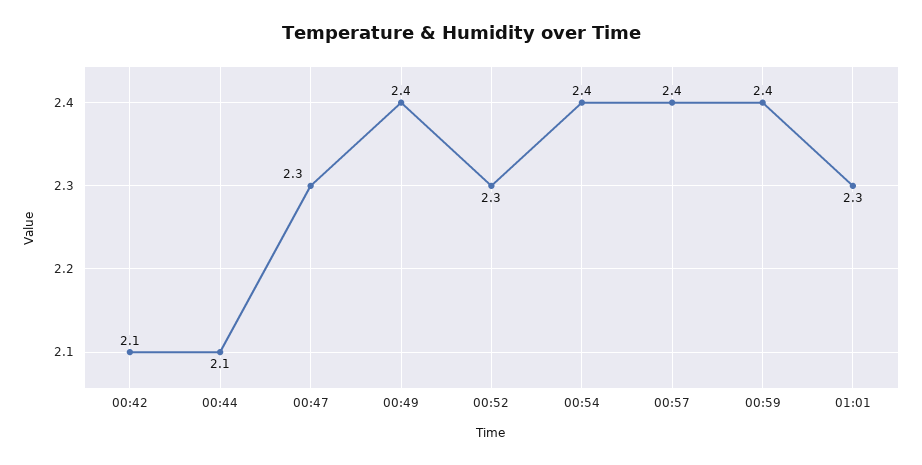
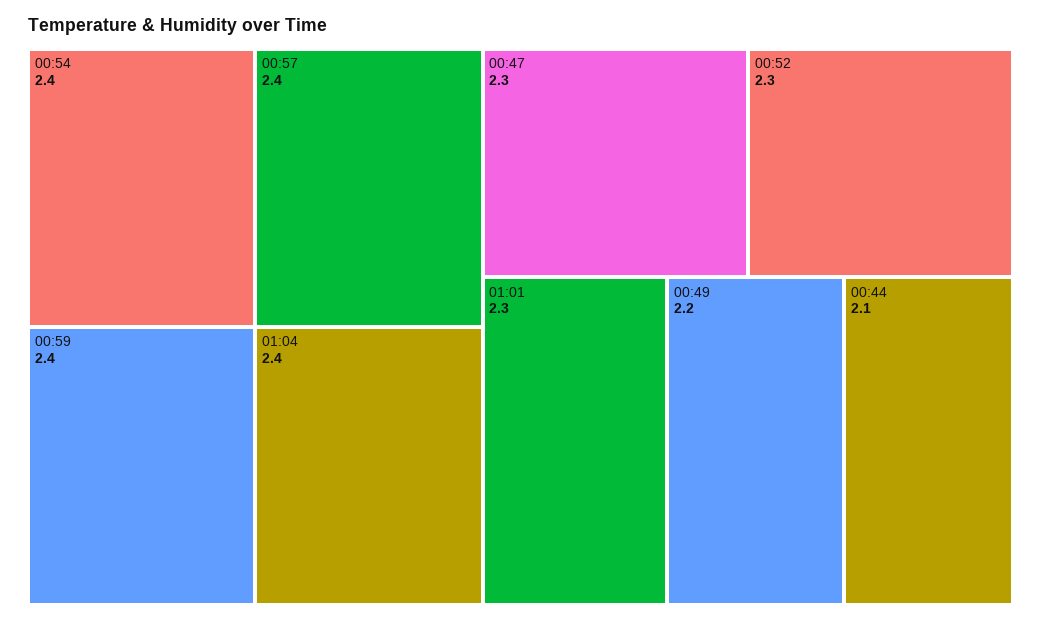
00:42: 2.1 -> none
00:49: 2.4 -> 2.2
01:04: none -> 2.4

